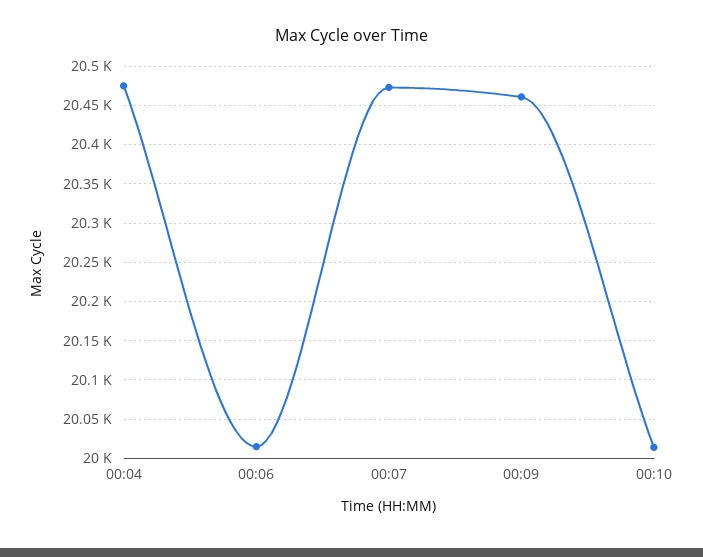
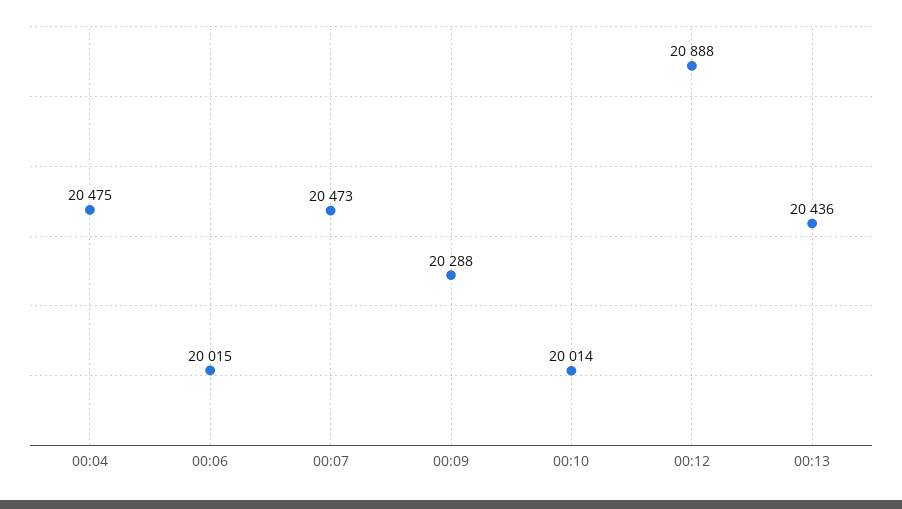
00:09: 20460 -> 20288
00:12: none -> 20888
00:13: none -> 20436

